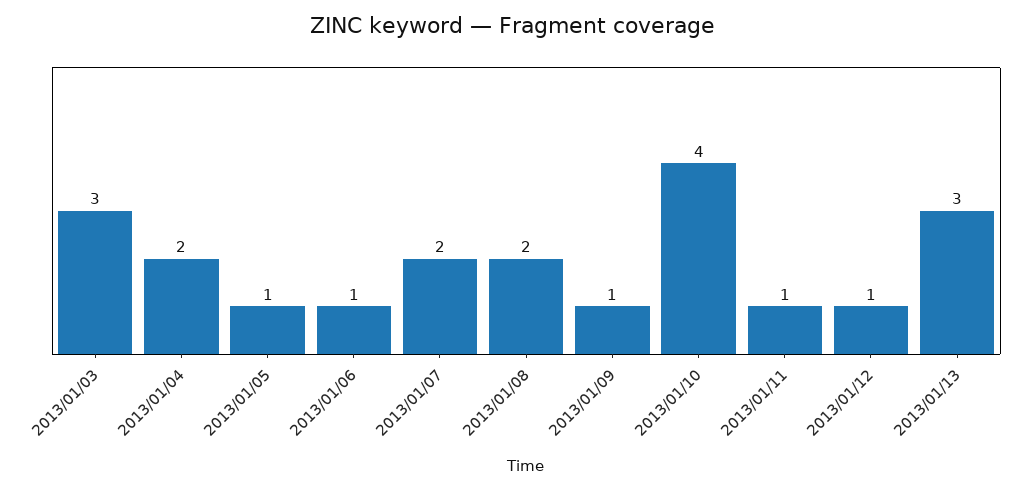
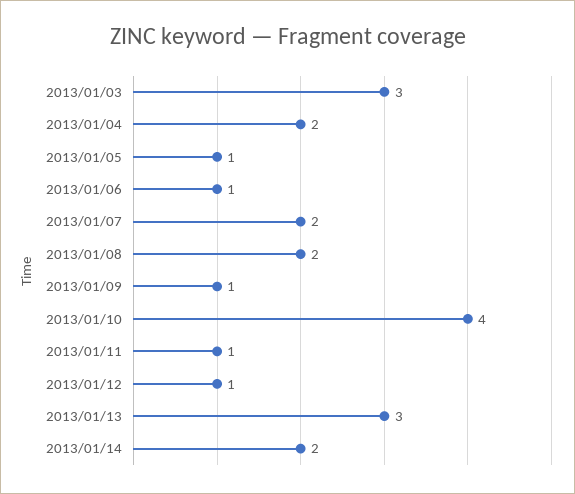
2013/01/14: none -> 2

